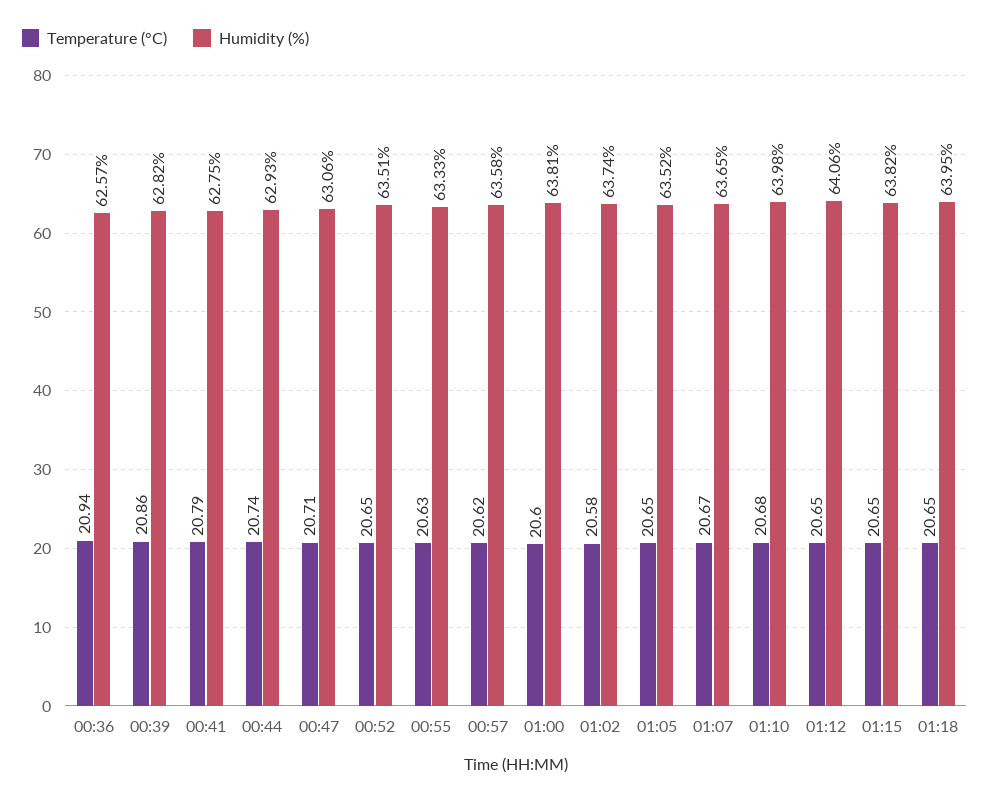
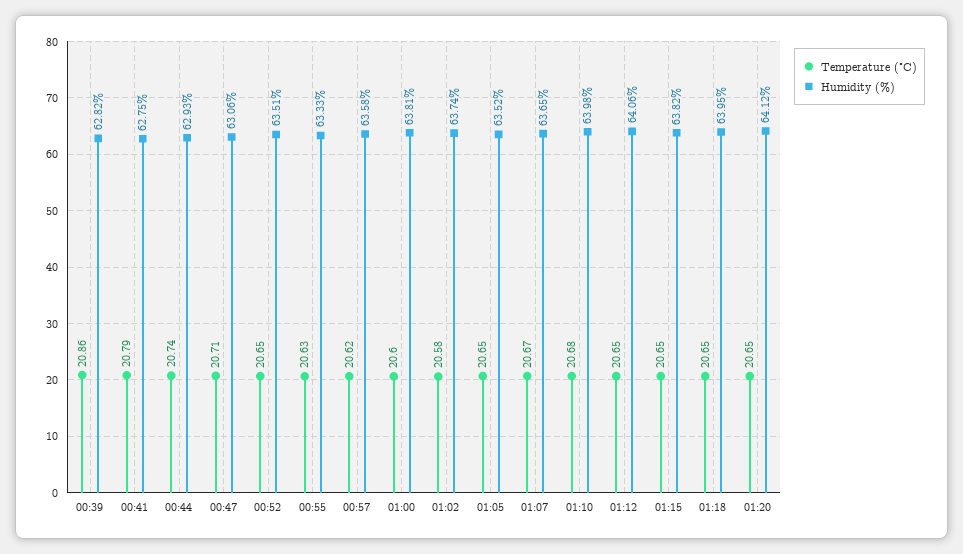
Temperature (°C), 00:36: 20.94 -> none
Humidity (%), 00:36: 62.57 -> none
Temperature (°C), 01:20: none -> 20.65
Humidity (%), 01:20: none -> 64.12

